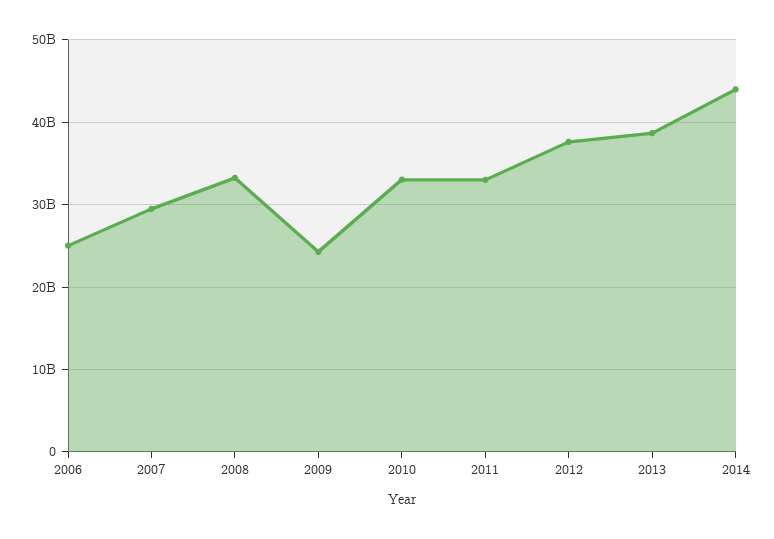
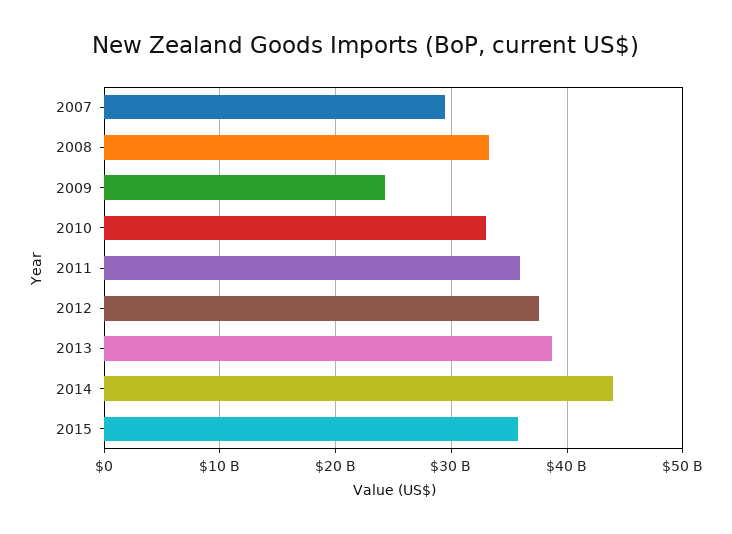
2006: 25000000000 -> none
2011: 33000000000 -> 36000000000
2015: none -> 36000000000

